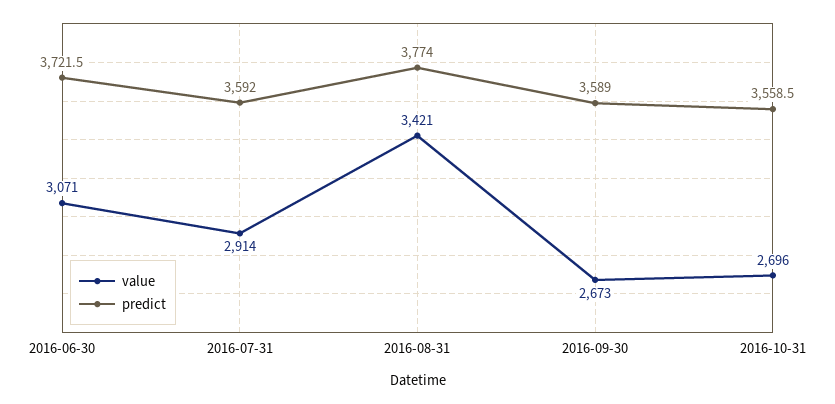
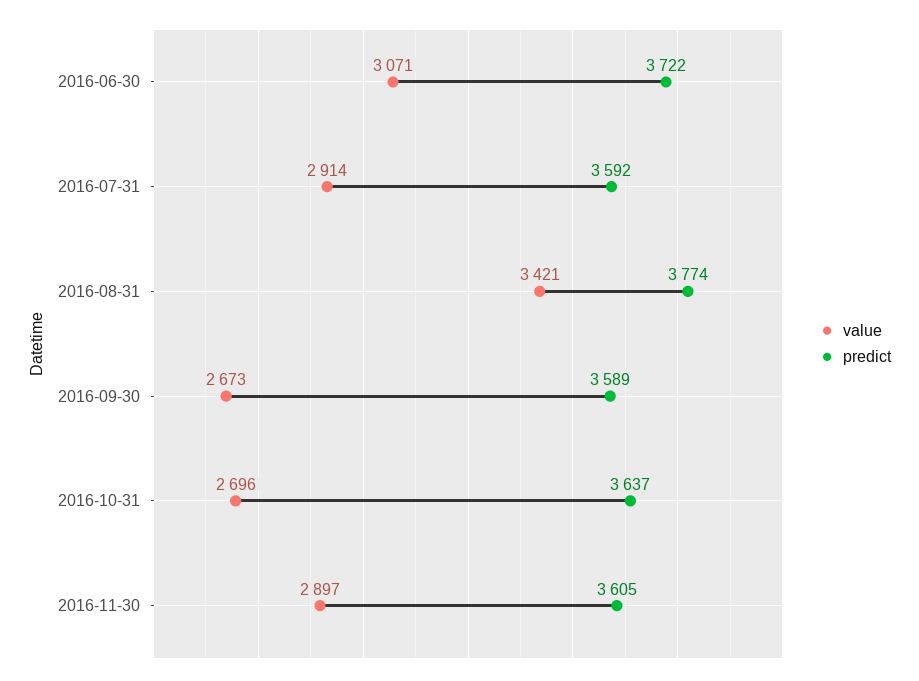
predict, 2016-10-31: 3558.5 -> 3637
value, 2016-11-30: none -> 2897
predict, 2016-11-30: none -> 3605

